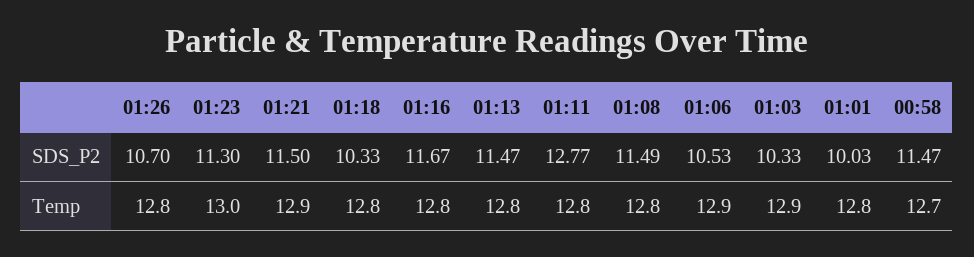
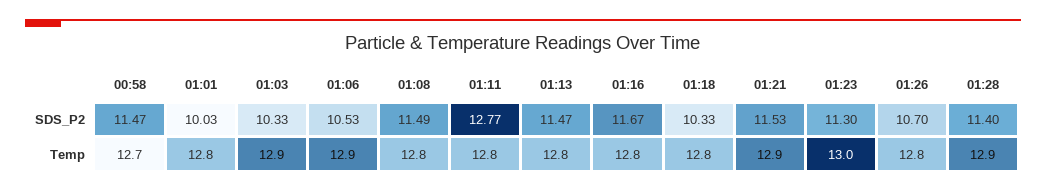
01:21, SDS_P2: 11.5 -> 11.53
01:28, SDS_P2: none -> 11.4
01:28, Temp: none -> 12.9

